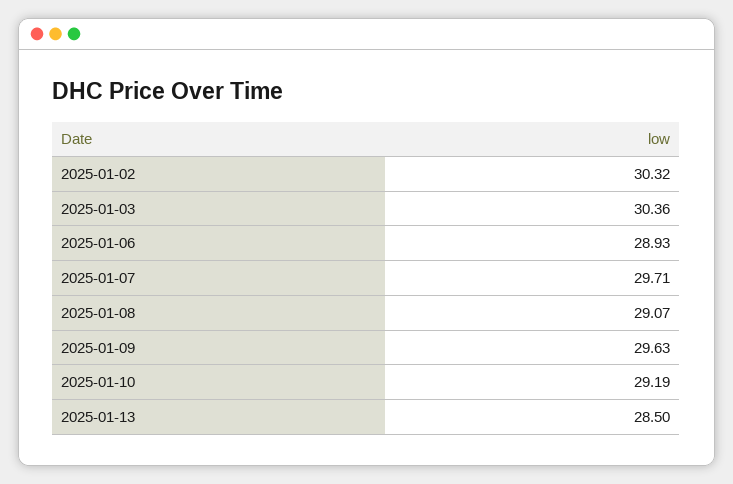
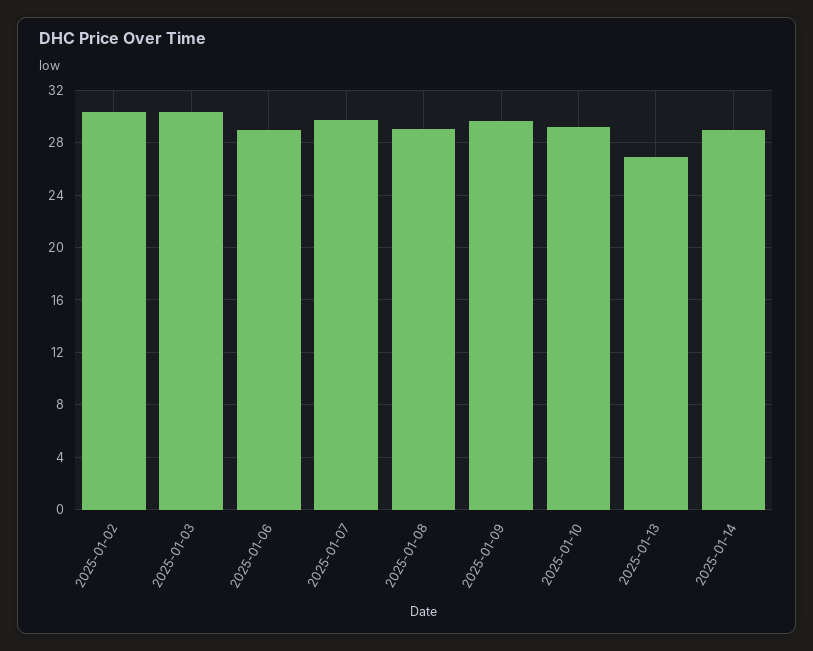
2025-01-13: 28.5 -> 27
2025-01-14: none -> 29

